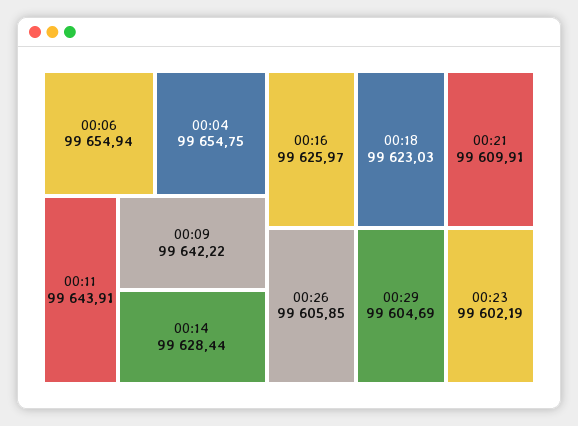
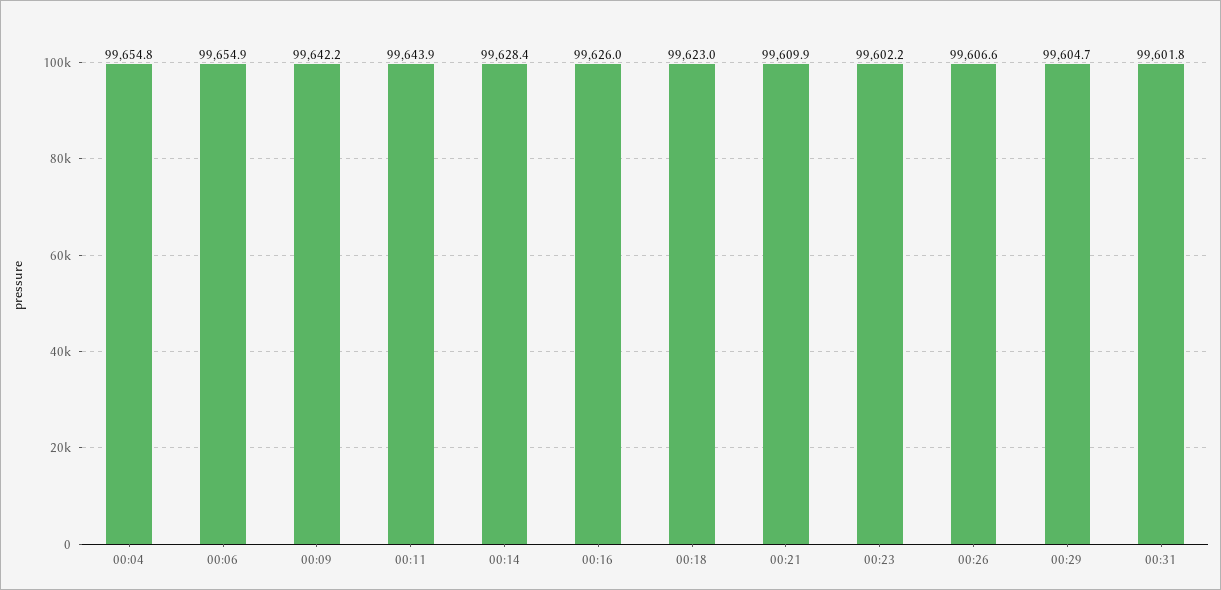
00:26: 99605.85 -> 99606.6
00:31: none -> 99601.8

